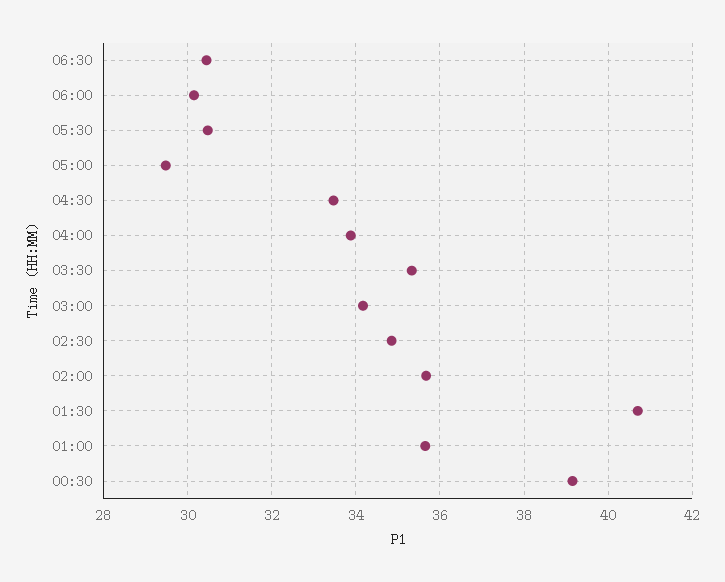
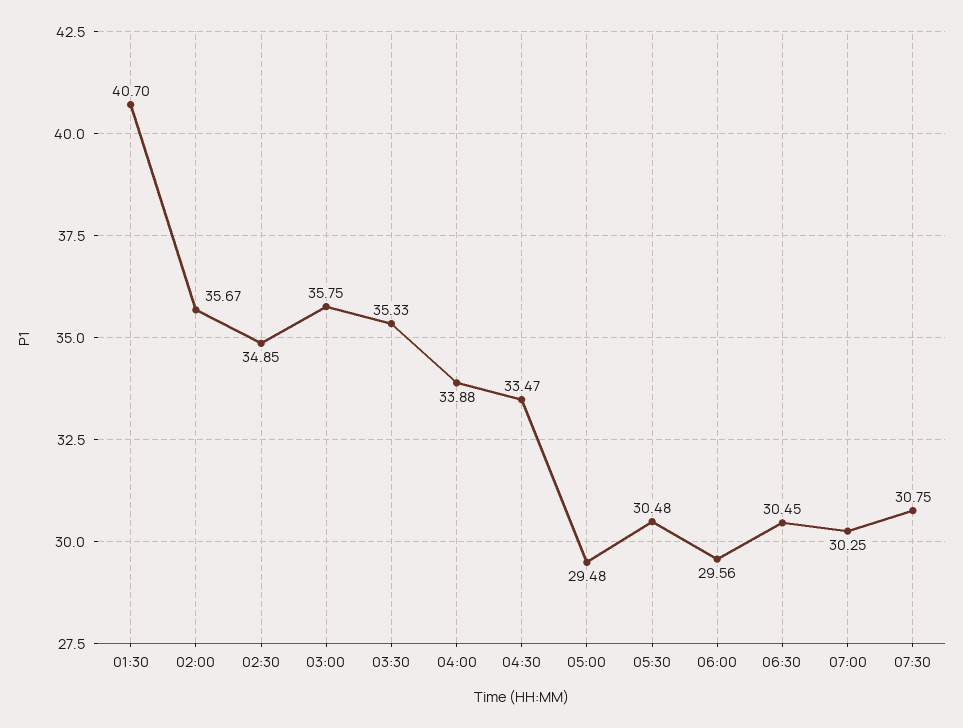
06:00: 30.2 -> 29.56
03:00: 34.2 -> 35.75
01:00: 35.6 -> none
00:30: 39.2 -> none
07:00: none -> 30.25
07:30: none -> 30.75

